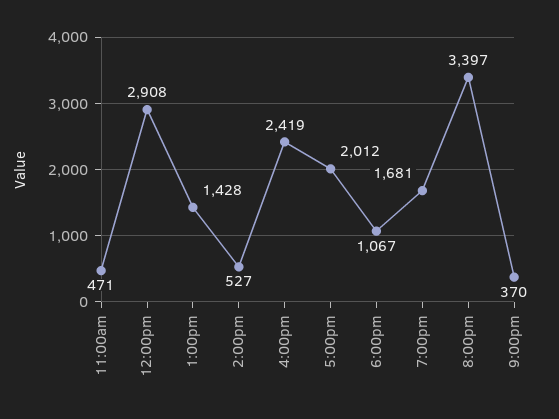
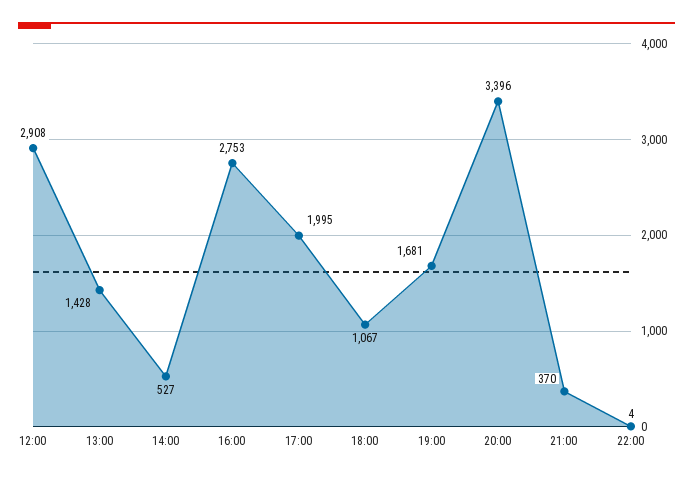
11:00am: 471 -> none
4:00pm: 2419 -> 2753
5:00pm: 2012 -> 1995
8:00pm: 3397 -> 3396
22:00: none -> 4

